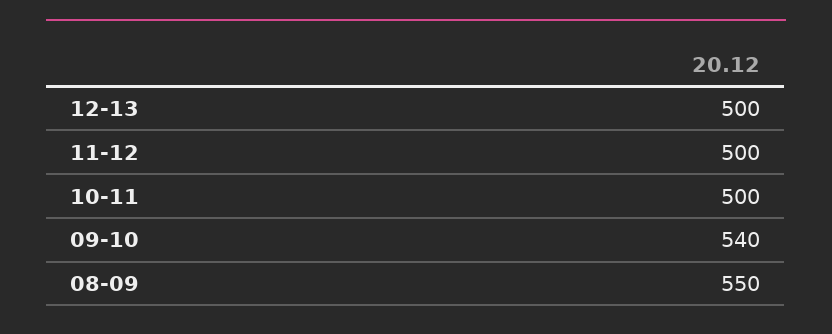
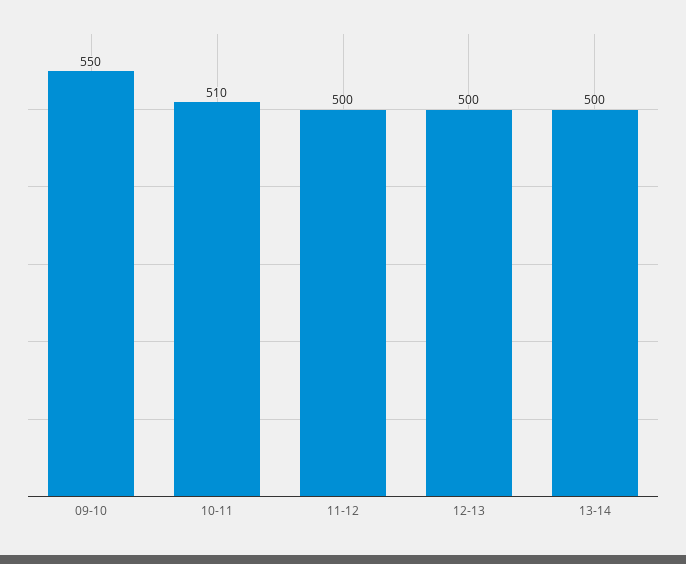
10-11: 500 -> 510
09-10: 540 -> 550
08-09: 550 -> none
13-14: none -> 500

